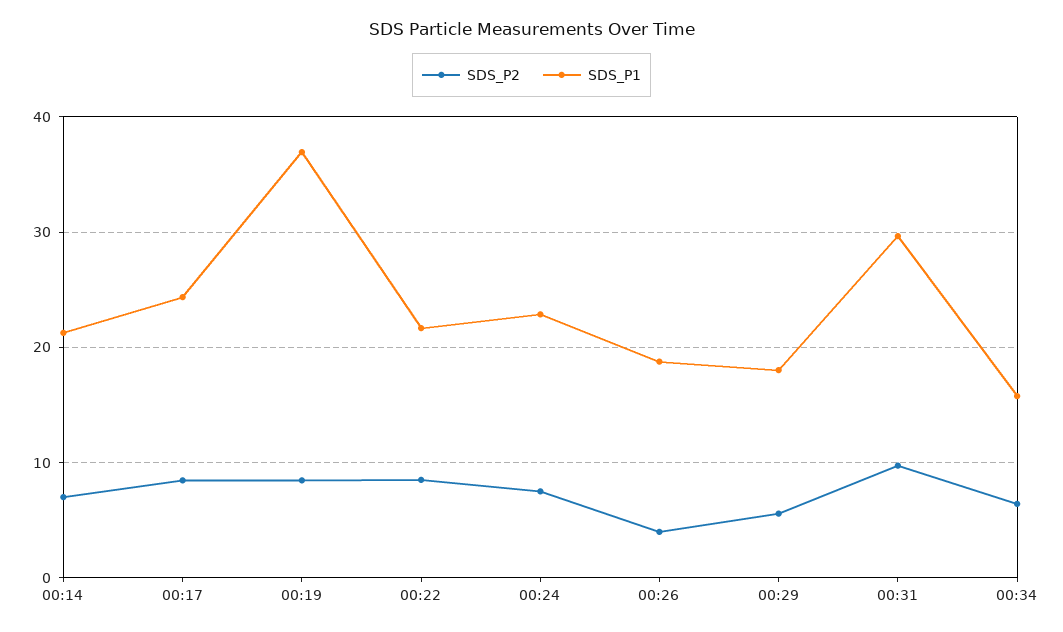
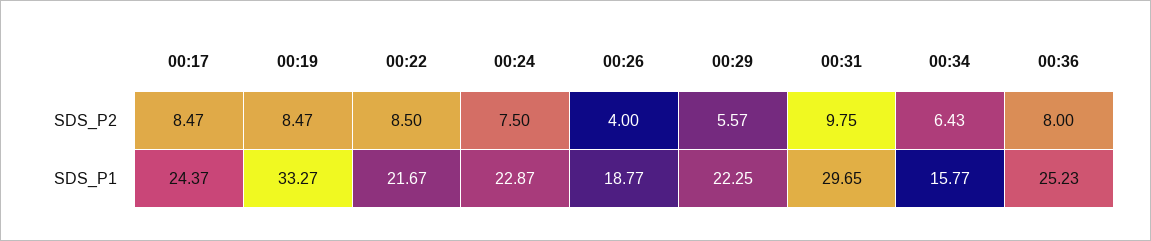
SDS_P2, 00:14: 7 -> none
SDS_P1, 00:14: 21 -> none
SDS_P1, 00:19: 37 -> 33.27
SDS_P1, 00:29: 18 -> 22.25
SDS_P2, 00:36: none -> 8
SDS_P1, 00:36: none -> 25.23

